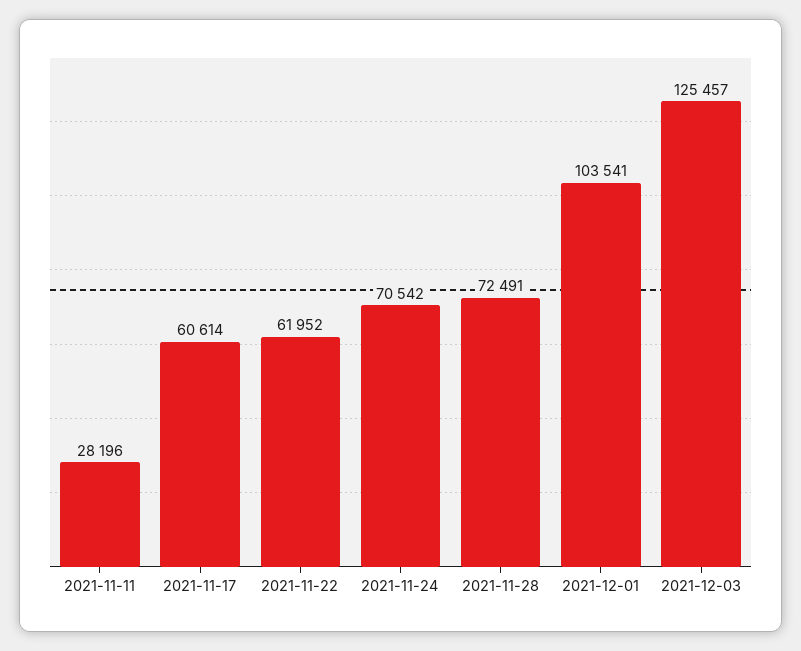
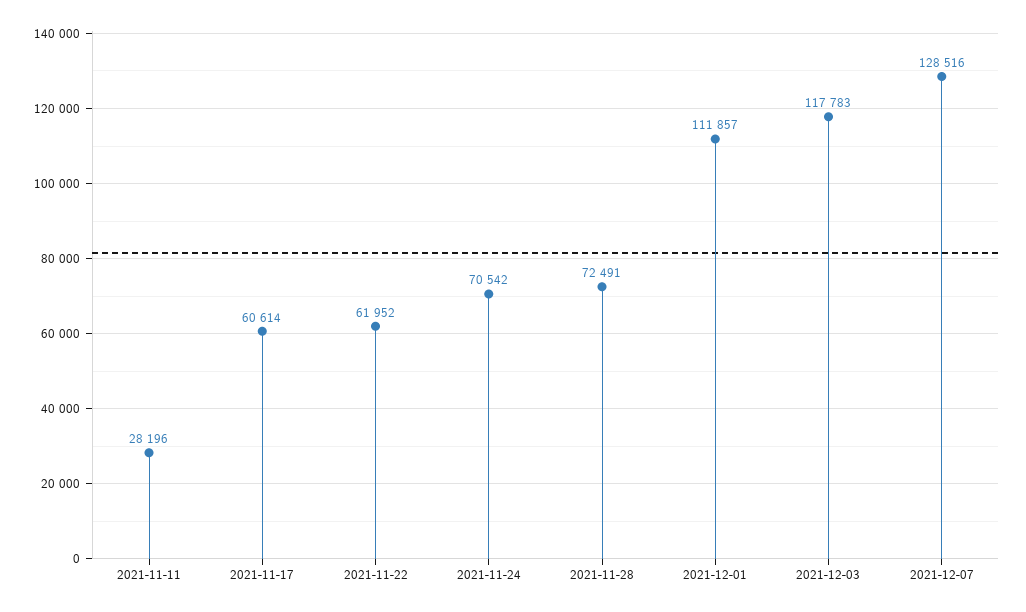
2021-12-01: 103541 -> 111857
2021-12-03: 125457 -> 117783
2021-12-07: none -> 128516

